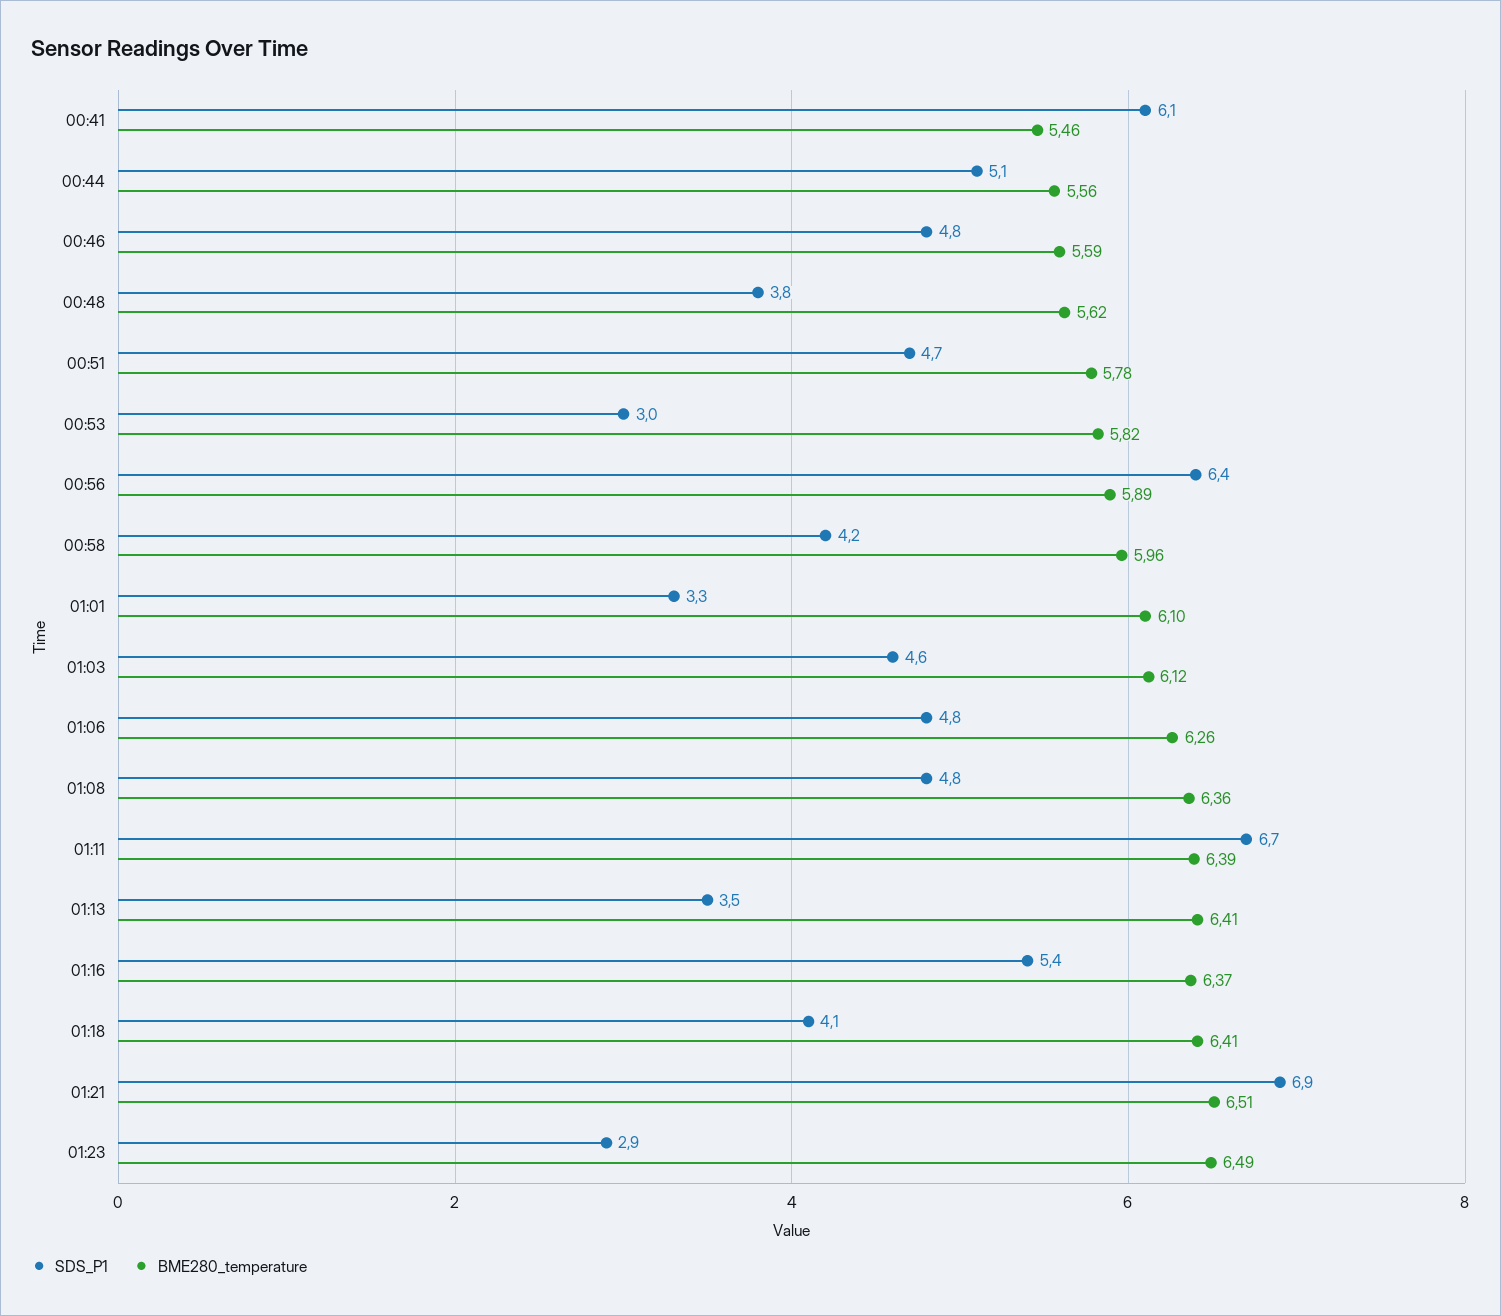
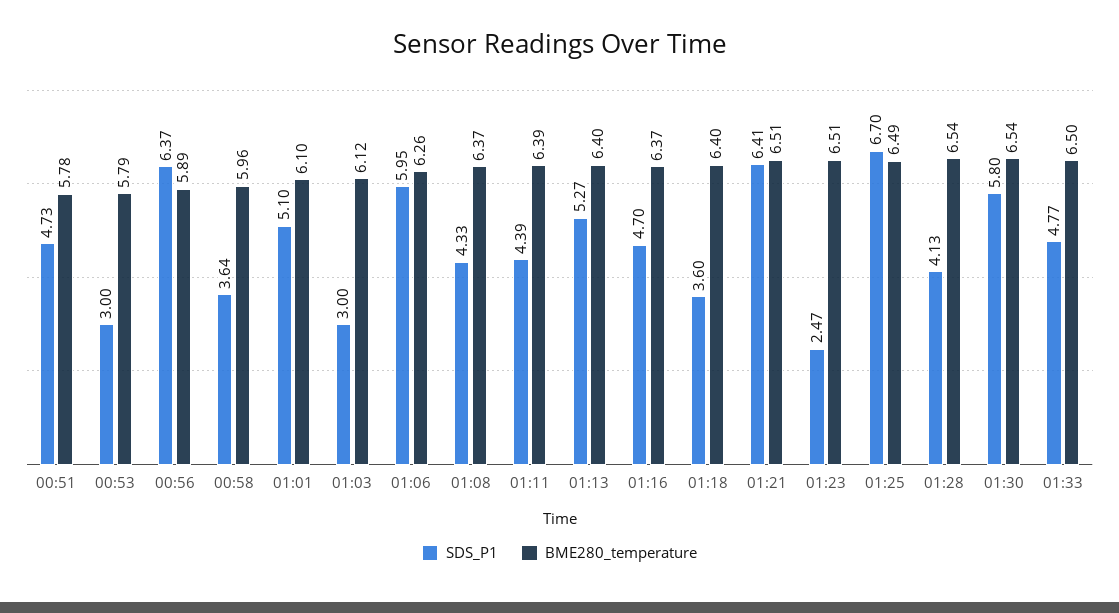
SDS_P1, 00:41: 6.1 -> none
BME280_temperature, 00:41: 5.46 -> none
SDS_P1, 00:44: 5.1 -> none
BME280_temperature, 00:44: 5.56 -> none
SDS_P1, 00:46: 4.8 -> none
BME280_temperature, 00:46: 5.59 -> none
SDS_P1, 00:48: 3.8 -> none
BME280_temperature, 00:48: 5.62 -> none
BME280_temperature, 00:53: 5.82 -> 5.79
SDS_P1, 00:58: 4.2 -> 3.64
SDS_P1, 01:01: 3.3 -> 5.1
SDS_P1, 01:03: 4.6 -> 3
SDS_P1, 01:06: 4.8 -> 5.95
SDS_P1, 01:08: 4.8 -> 4.33
BME280_temperature, 01:08: 6.36 -> 6.37
SDS_P1, 01:11: 6.7 -> 4.39
SDS_P1, 01:13: 3.5 -> 5.27
BME280_temperature, 01:13: 6.41 -> 6.4
SDS_P1, 01:16: 5.4 -> 4.7
SDS_P1, 01:18: 4.1 -> 3.6
BME280_temperature, 01:18: 6.41 -> 6.4
SDS_P1, 01:21: 6.9 -> 6.41
SDS_P1, 01:23: 2.9 -> 2.47
BME280_temperature, 01:23: 6.49 -> 6.51
SDS_P1, 01:25: none -> 6.7
BME280_temperature, 01:25: none -> 6.49
SDS_P1, 01:28: none -> 4.13
BME280_temperature, 01:28: none -> 6.54
SDS_P1, 01:30: none -> 5.8
BME280_temperature, 01:30: none -> 6.54
SDS_P1, 01:33: none -> 4.77
BME280_temperature, 01:33: none -> 6.5

